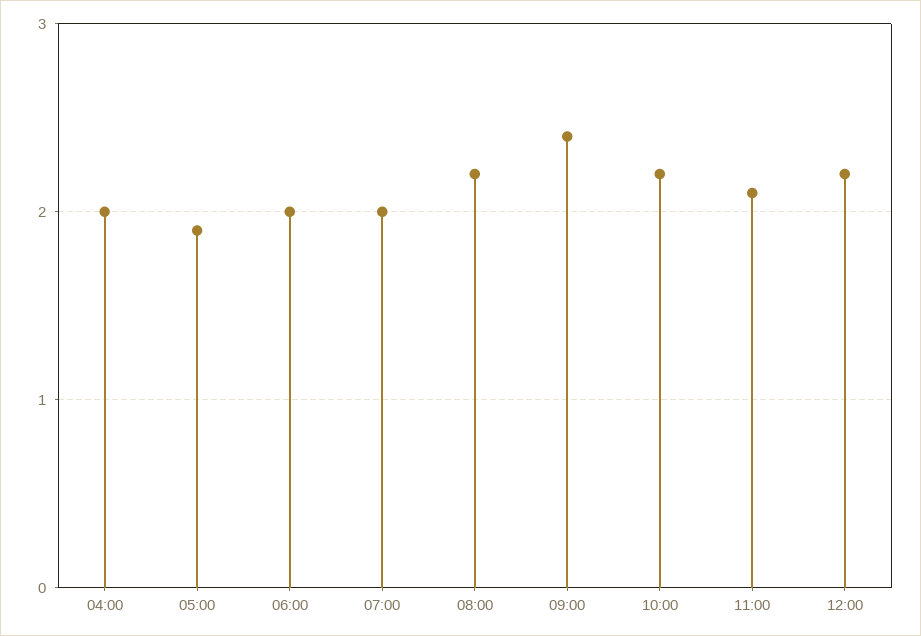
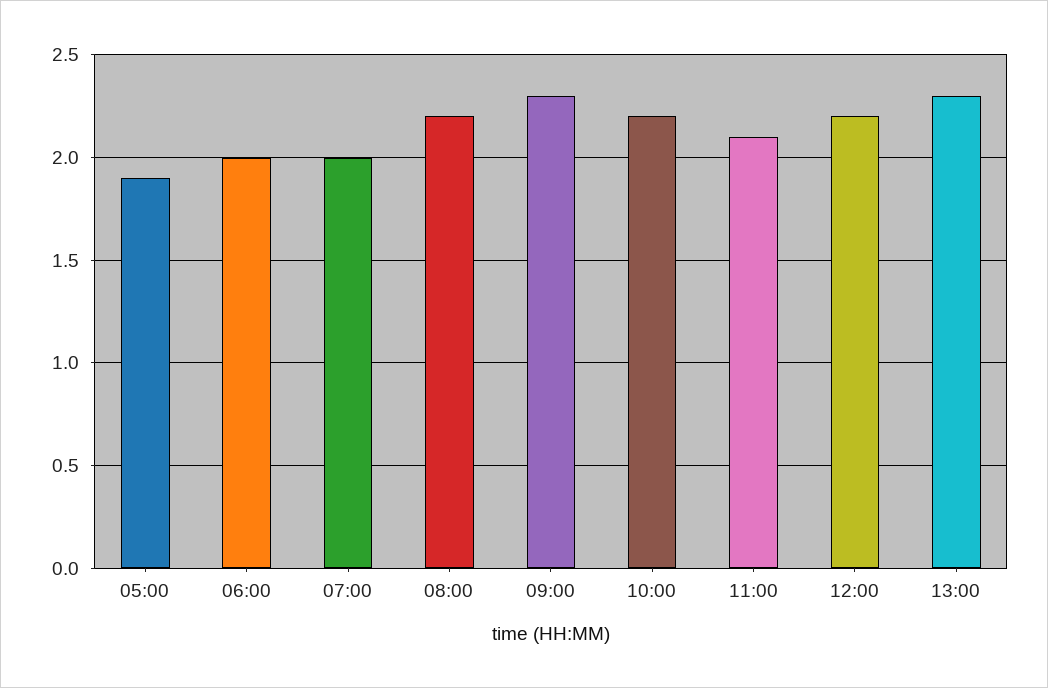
04:00: 2 -> none
09:00: 2.4 -> 2.3
13:00: none -> 2.3

